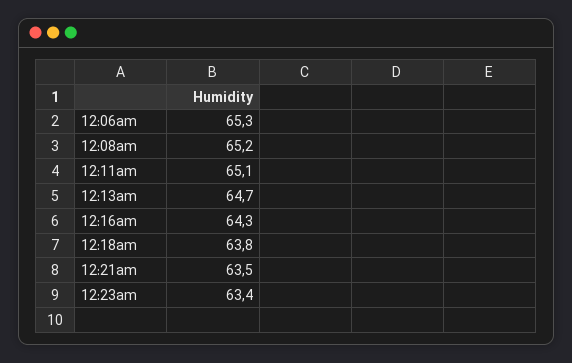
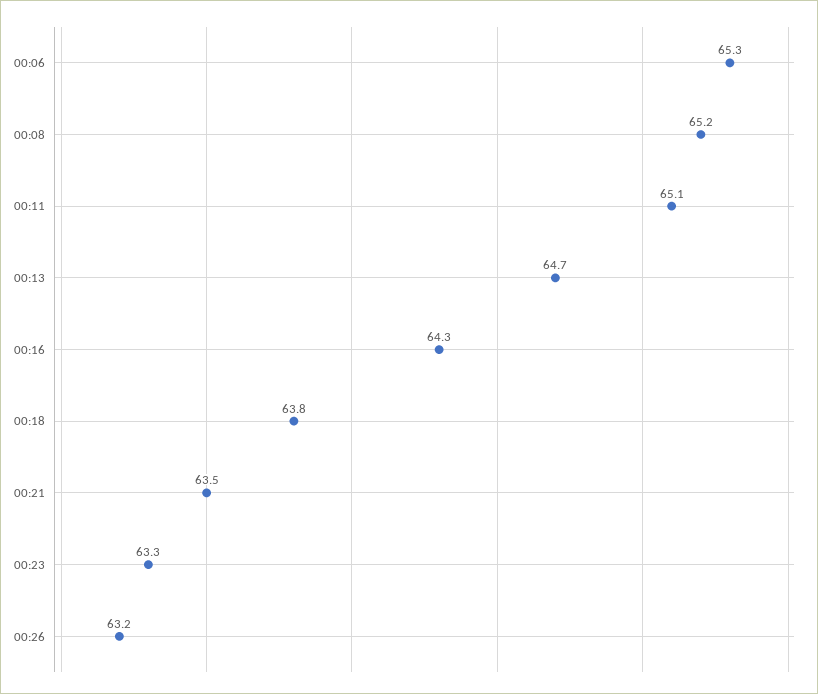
12:23am: 63.4 -> 63.3
00:26: none -> 63.2

